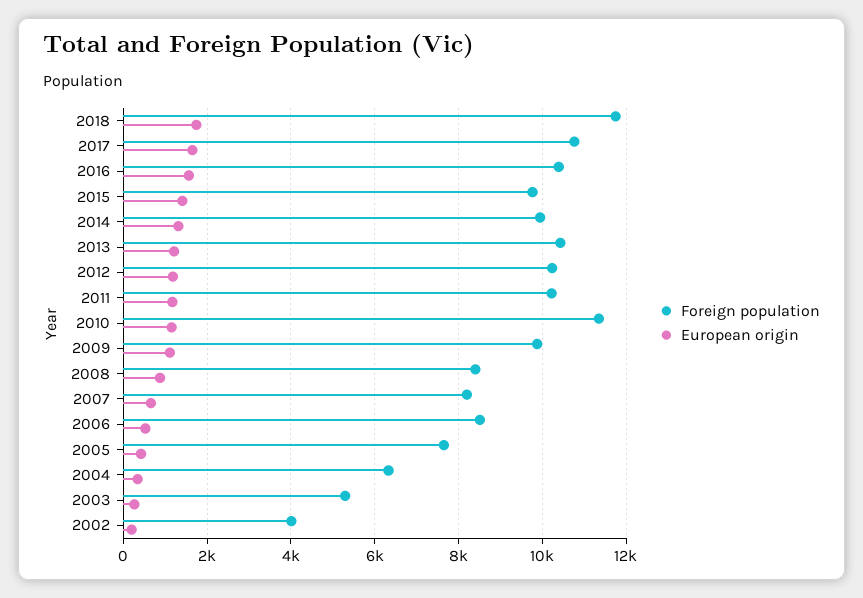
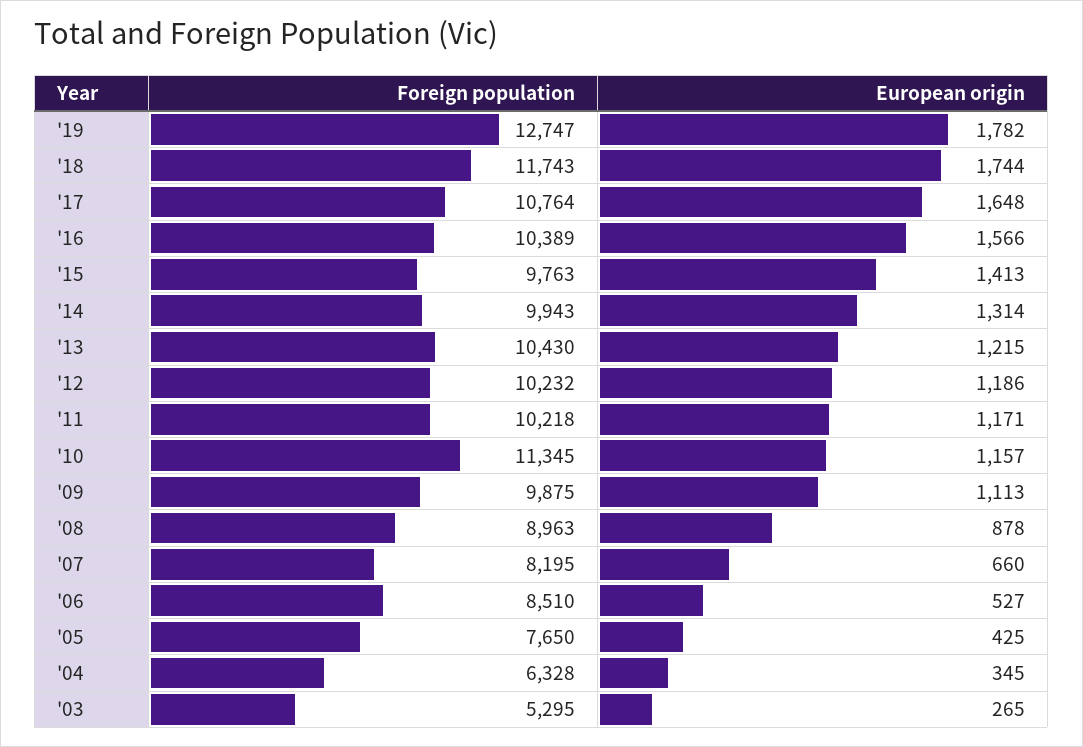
Foreign population, 2008: 8400 -> 8963
Foreign population, 2002: 4000 -> none
European origin, 2002: 200 -> none
Foreign population, '19: none -> 12747
European origin, '19: none -> 1782

